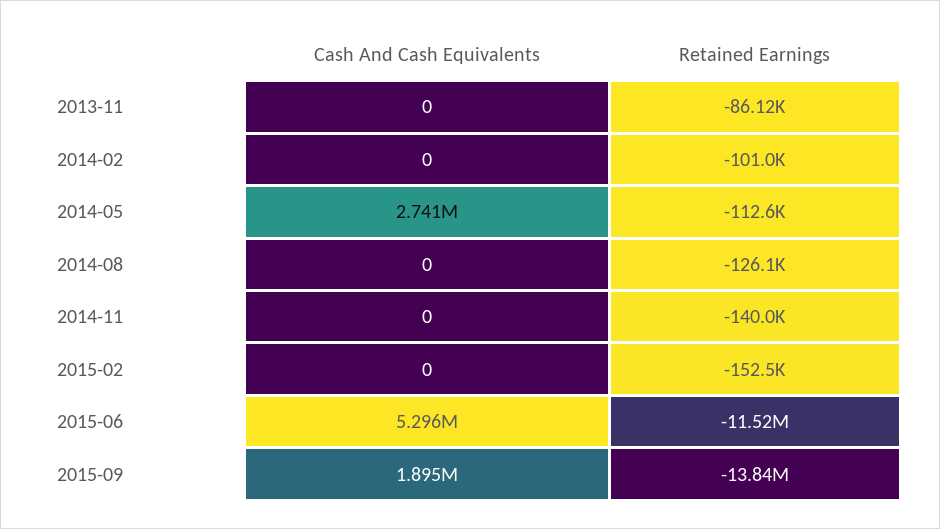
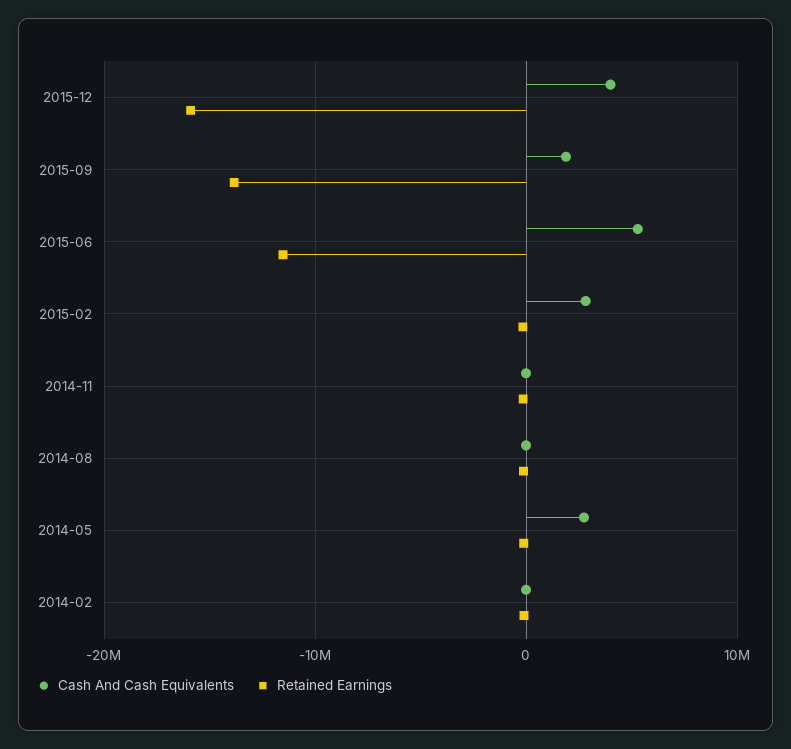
Cash And Cash Equivalents, 2013-11: 0 -> none
Retained Earnings, 2013-11: -86120 -> none
Cash And Cash Equivalents, 2015-02: 0 -> 3000000
Cash And Cash Equivalents, 2015-12: none -> 4000000
Retained Earnings, 2015-12: none -> -16000000

